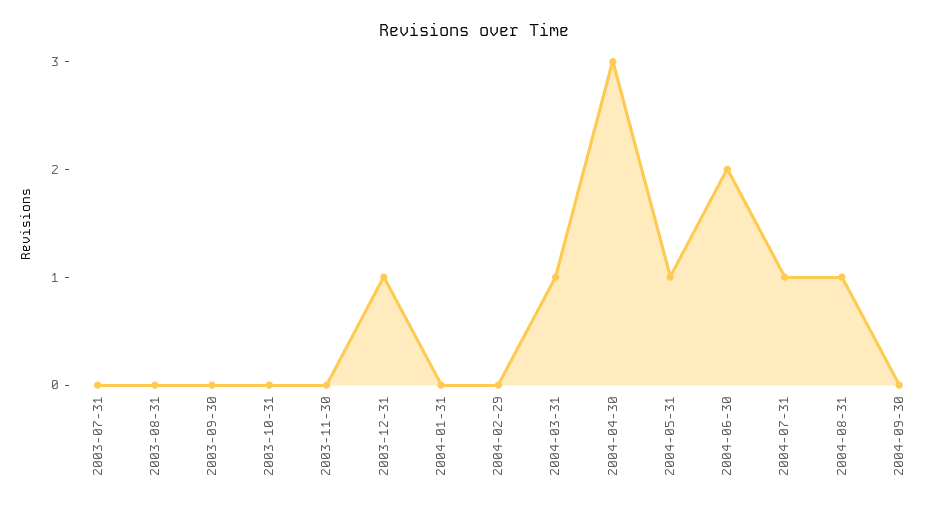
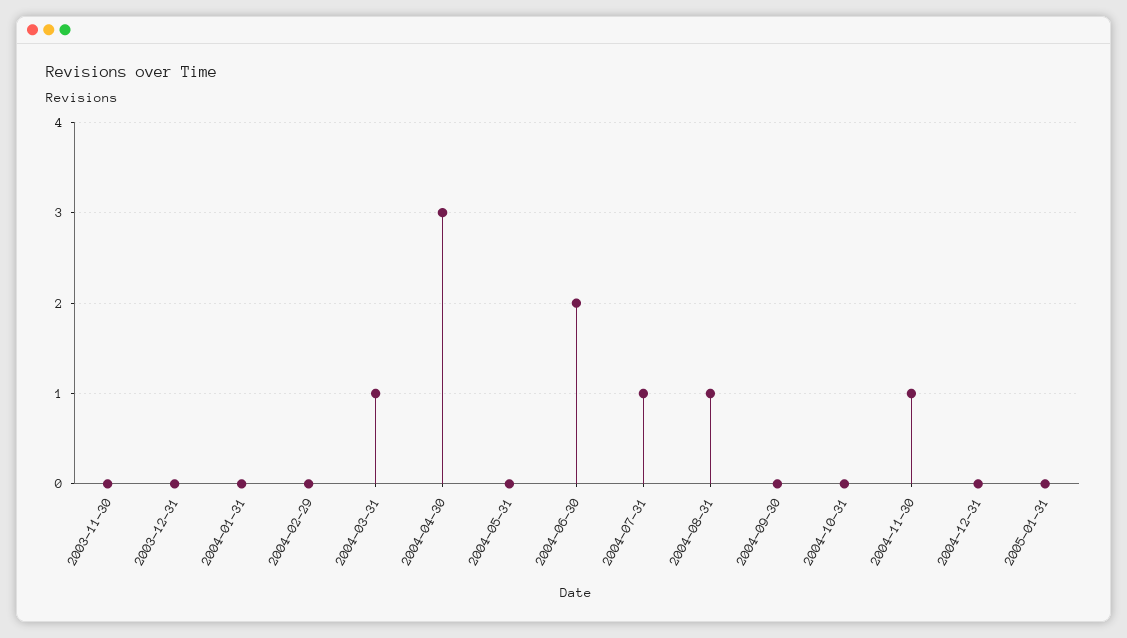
2003-07-31: 0 -> none
2003-08-31: 0 -> none
2003-09-30: 0 -> none
2003-10-31: 0 -> none
2003-12-31: 1 -> 0
2004-05-31: 1 -> 0
2004-10-31: none -> 0
2004-11-30: none -> 1
2004-12-31: none -> 0
2005-01-31: none -> 0

